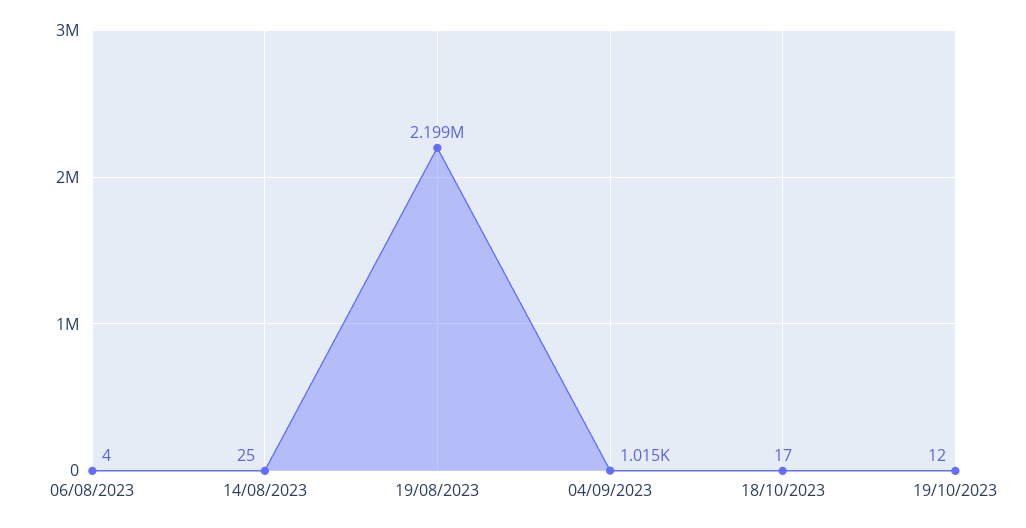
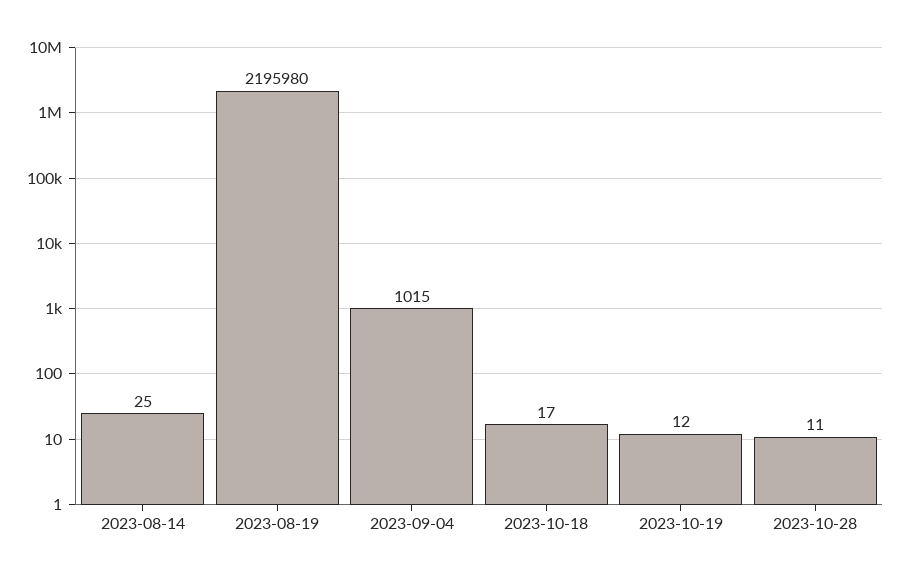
06/08/2023: 4 -> none
19/08/2023: 2199000 -> 2195980
2023-10-28: none -> 11

